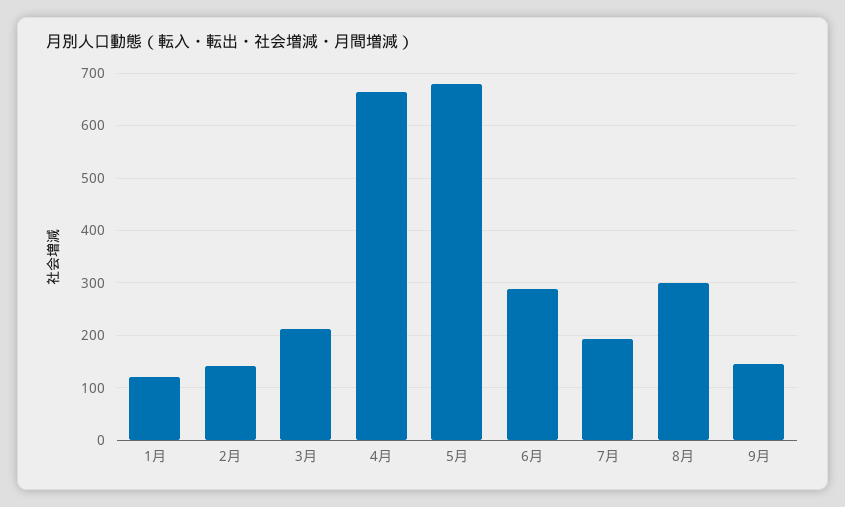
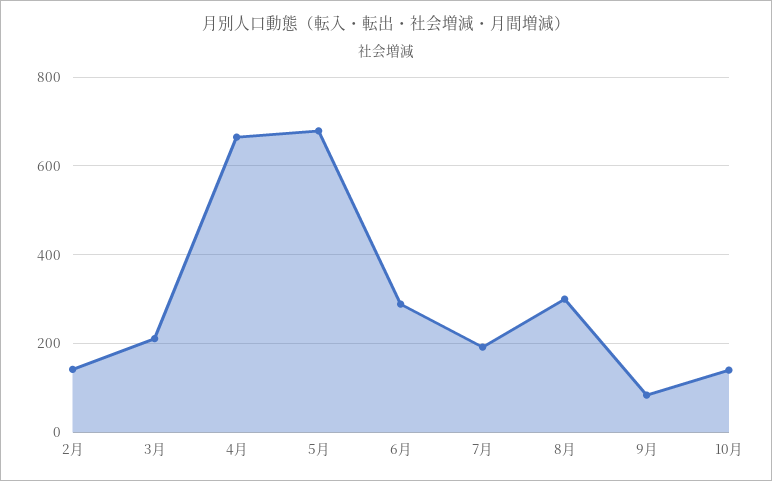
1月: 120 -> none
9月: 140 -> 80
10月: none -> 140

